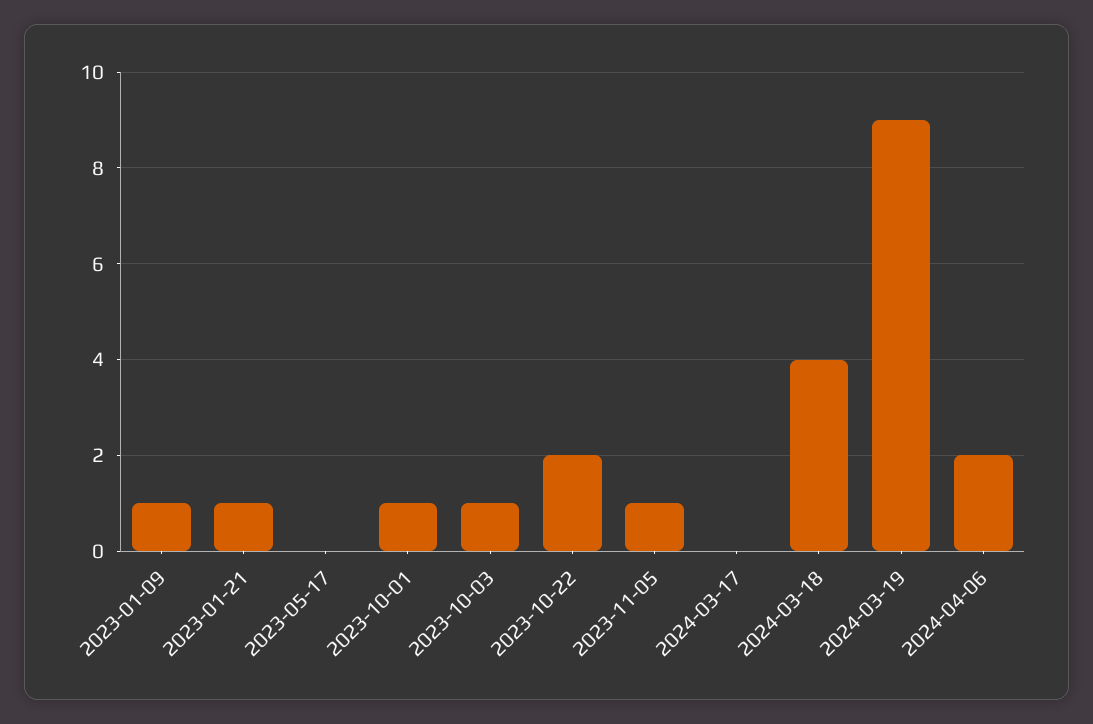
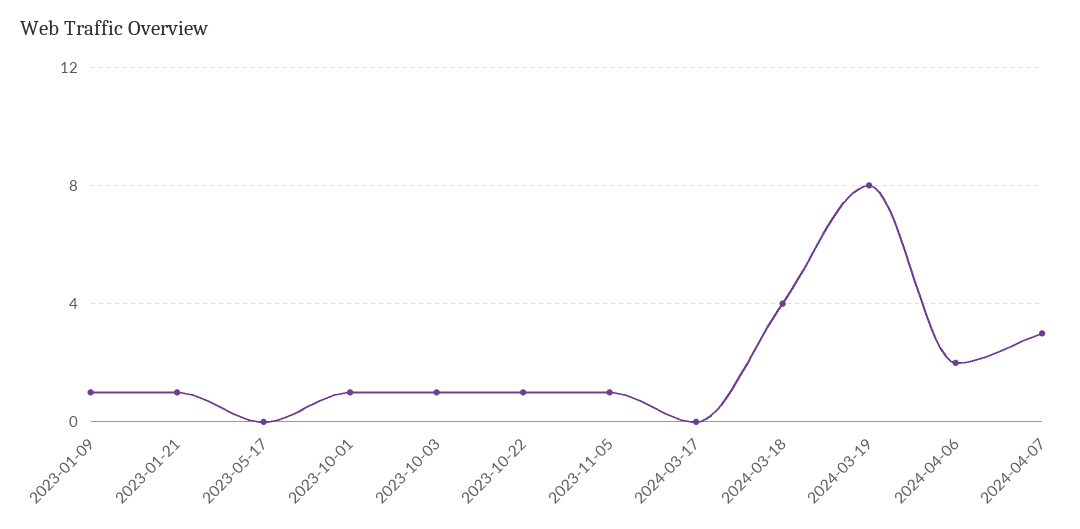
2023-10-22: 2 -> 1
2024-03-19: 9 -> 8
2024-04-07: none -> 3

